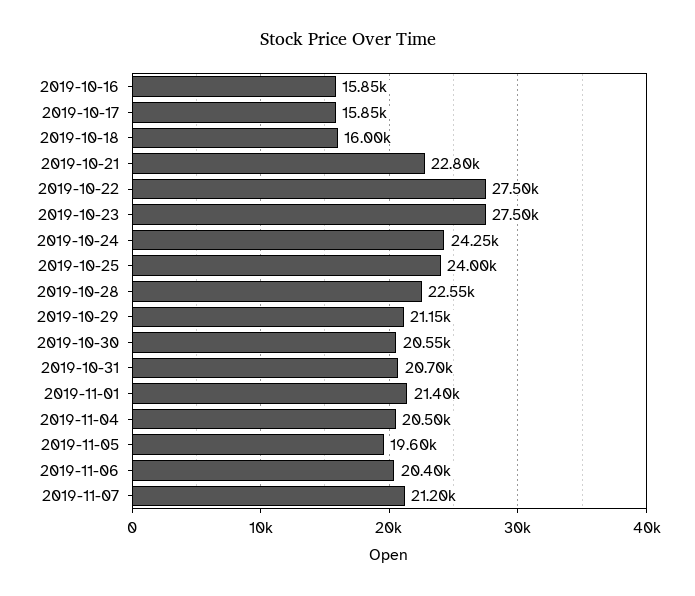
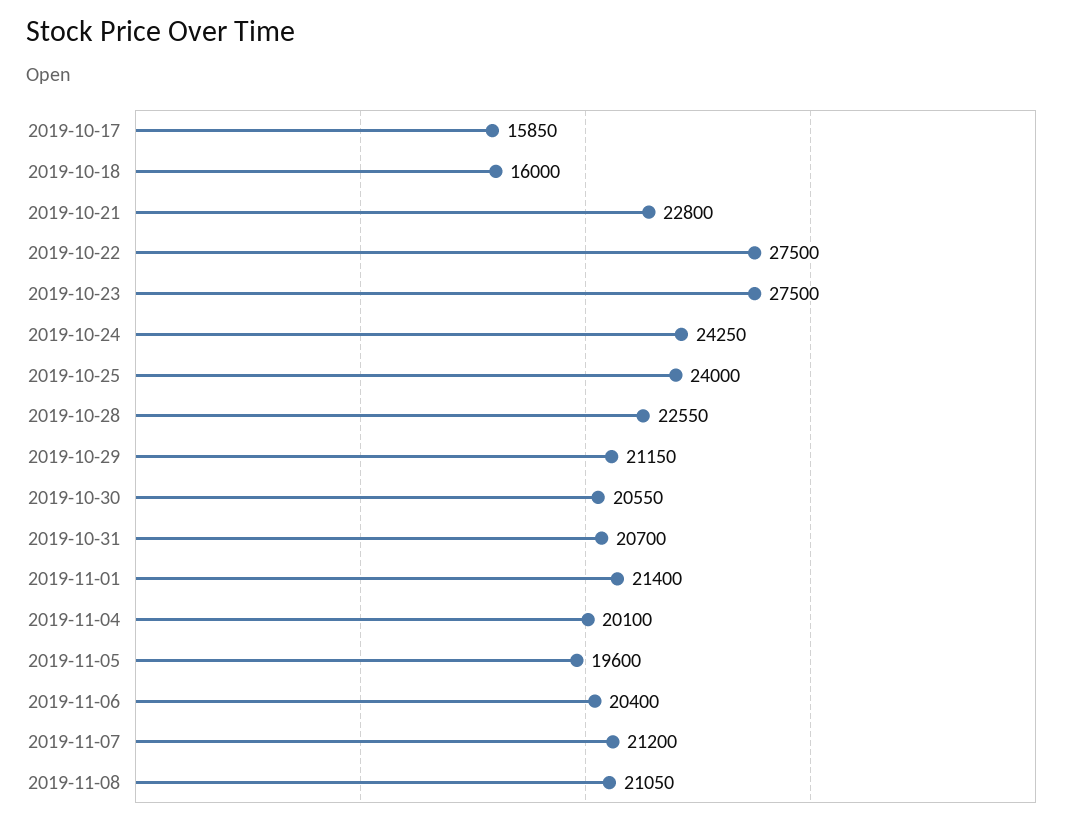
2019-10-16: 15850 -> none
2019-11-04: 20500 -> 20100
2019-11-08: none -> 21050

